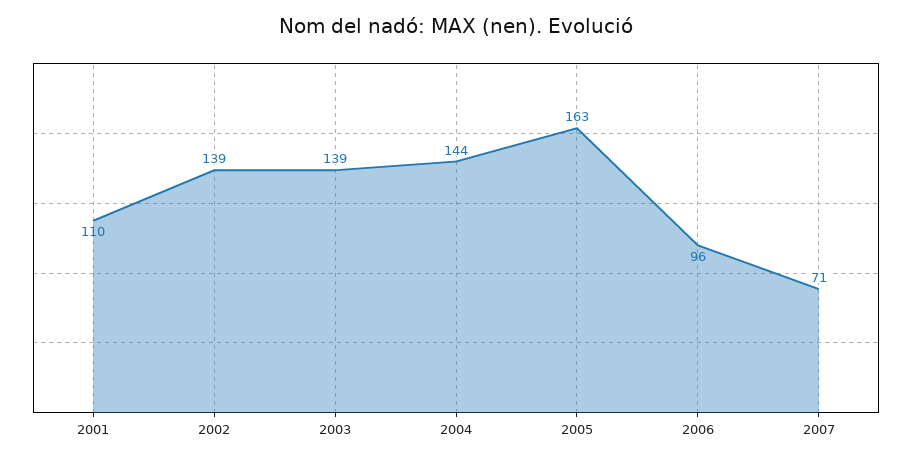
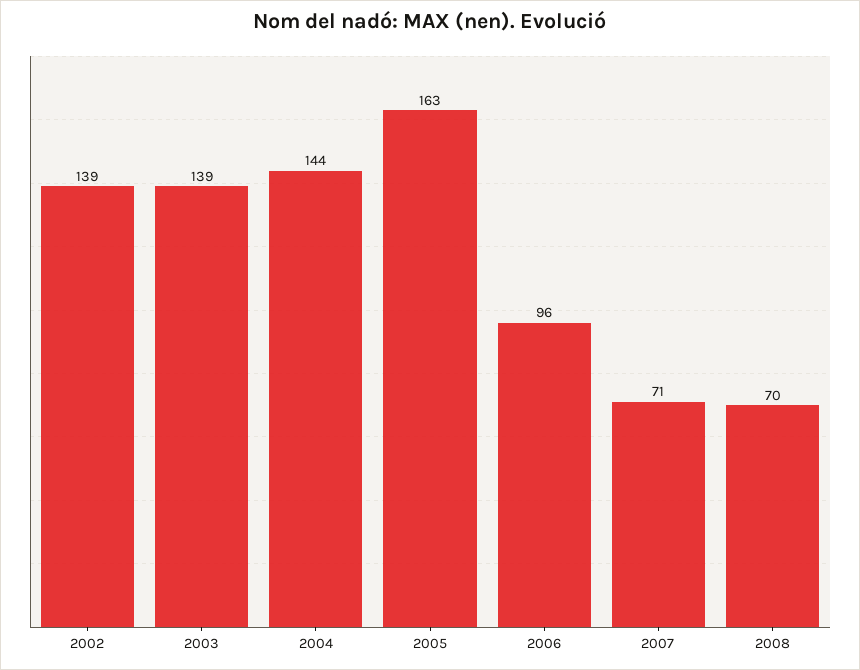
2001: 110 -> none
2008: none -> 70

